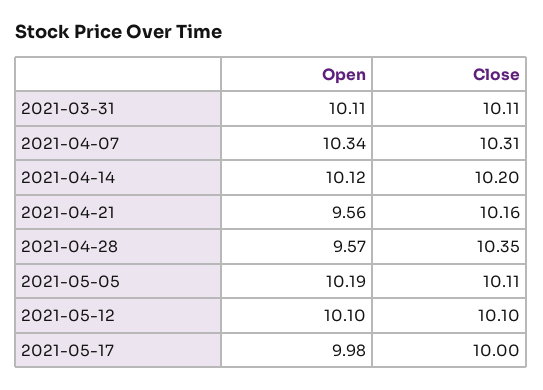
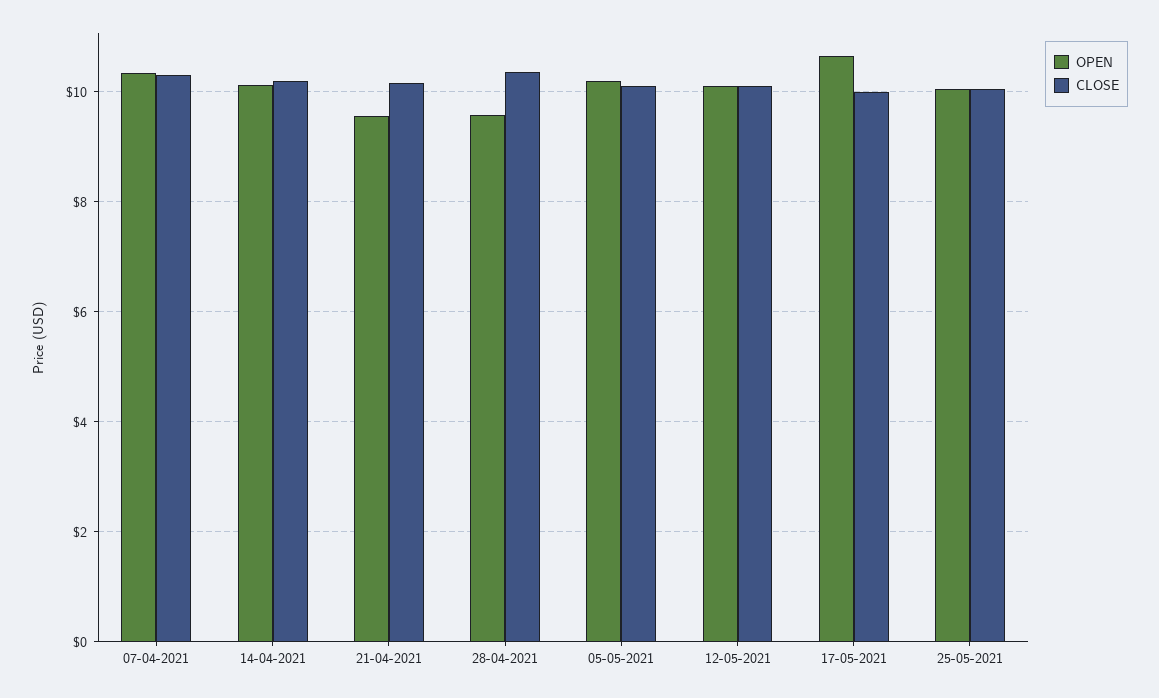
Open, 2021-03-31: 10.11 -> none
Close, 2021-03-31: 10.11 -> none
Open, 2021-05-17: 9.98 -> 10.6
Open, 25-05-2021: none -> 10
Close, 25-05-2021: none -> 10

